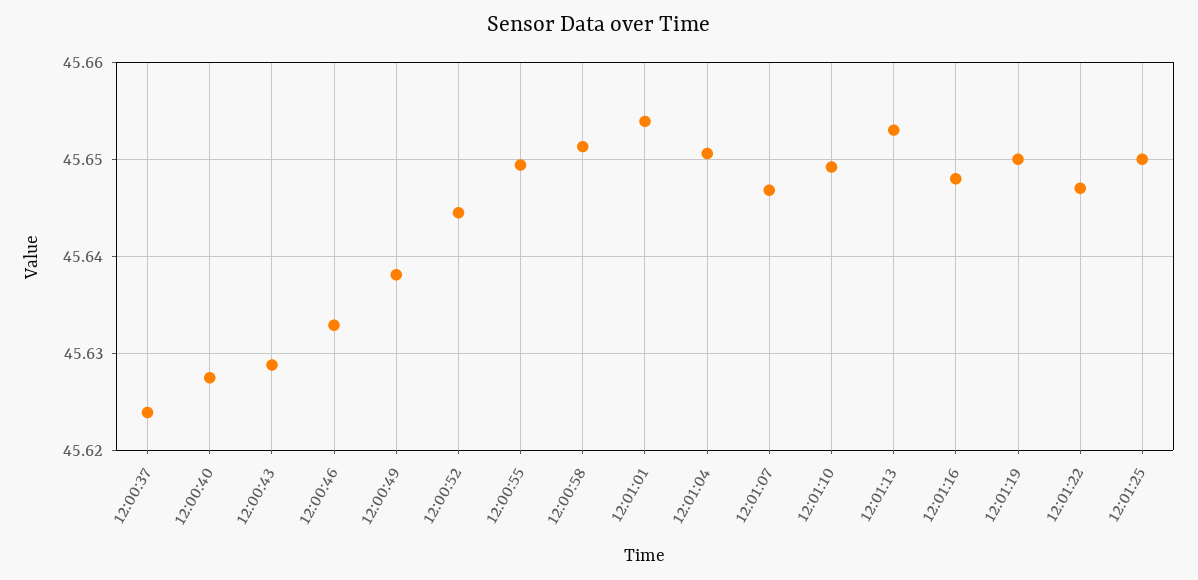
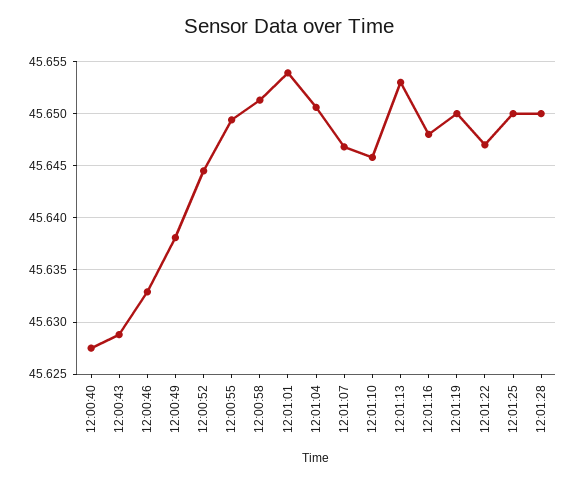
12:00:37: 45.624 -> none
12:01:10: 45.649 -> 45.646
12:01:28: none -> 45.65

